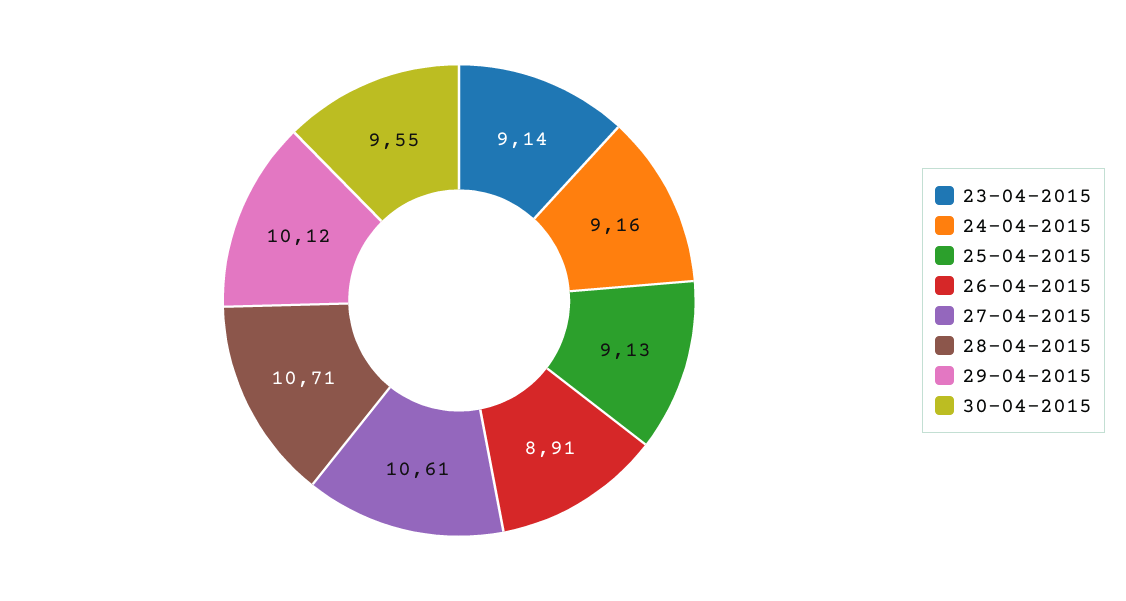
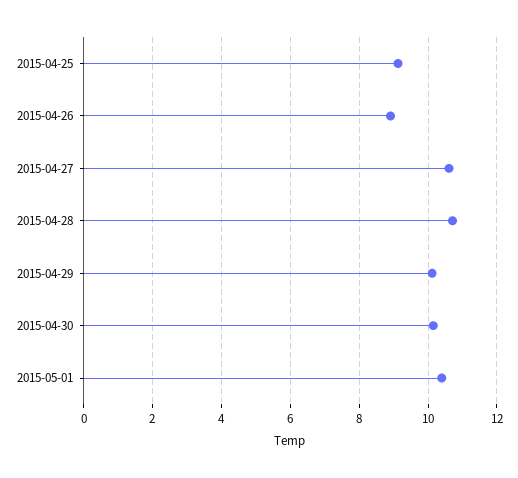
23-04-2015: 9.14 -> none
24-04-2015: 9.16 -> none
30-04-2015: 9.55 -> 10.2
2015-05-01: none -> 10.4

